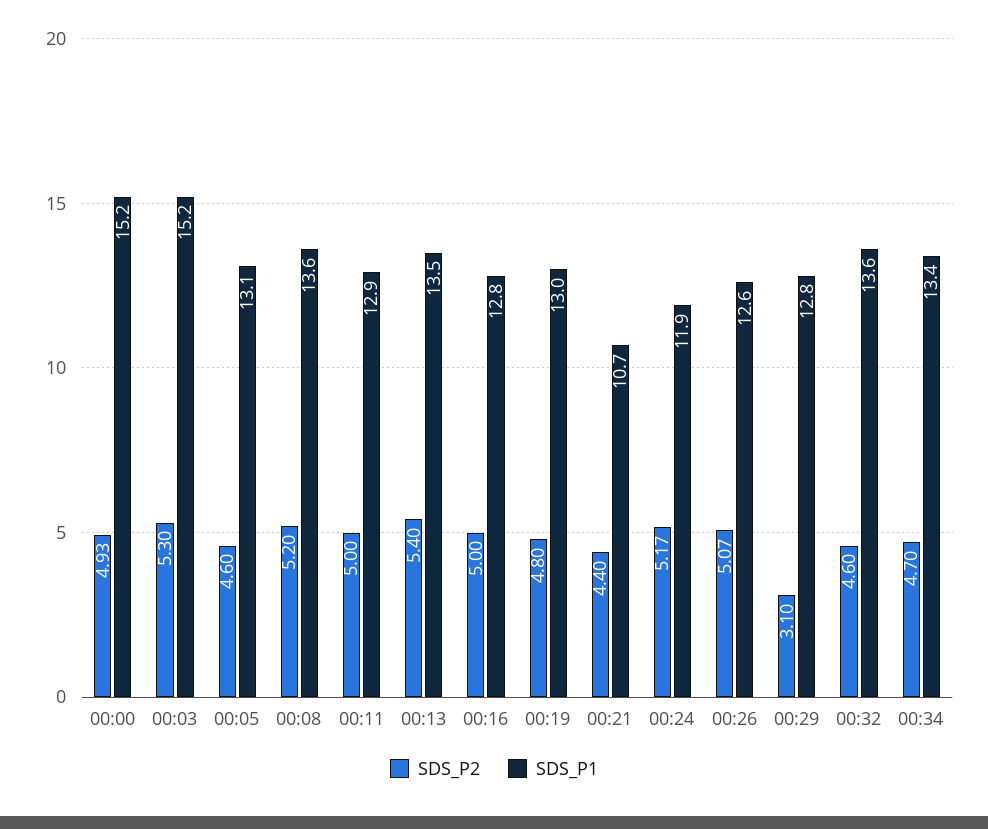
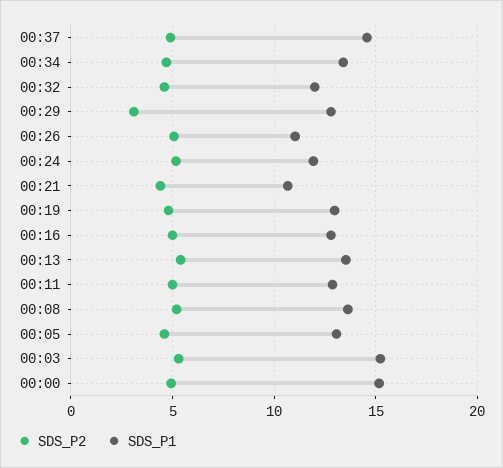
SDS_P1, 00:26: 12.6 -> 11
SDS_P1, 00:32: 13.6 -> 12
SDS_P2, 00:37: none -> 5
SDS_P1, 00:37: none -> 14.5

